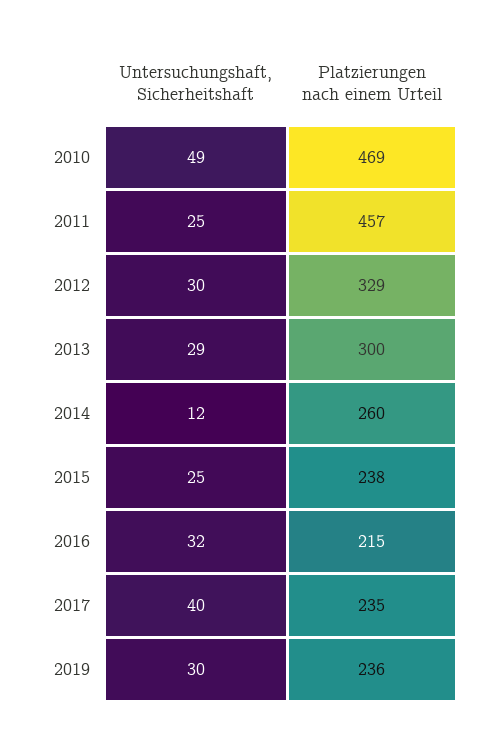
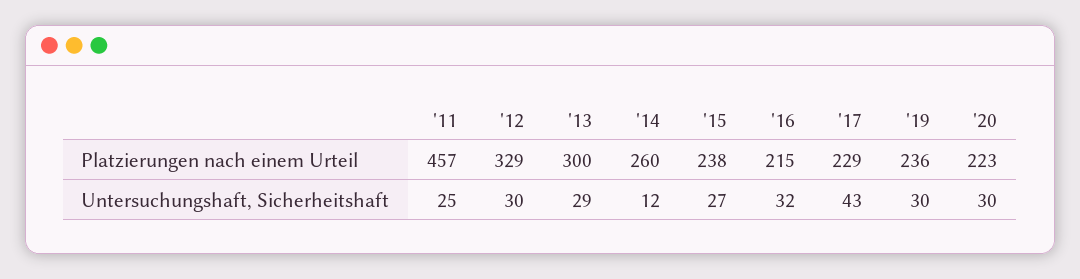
Untersuchungshaft, Sicherheitshaft, 2010: 49 -> none
Platzierungen nach einem Urteil, 2010: 469 -> none
Untersuchungshaft, Sicherheitshaft, 2015: 25 -> 27
Untersuchungshaft, Sicherheitshaft, 2017: 40 -> 43
Platzierungen nach einem Urteil, 2017: 235 -> 229
Platzierungen nach einem Urteil, '20: none -> 223
Untersuchungshaft, Sicherheitshaft, '20: none -> 30

